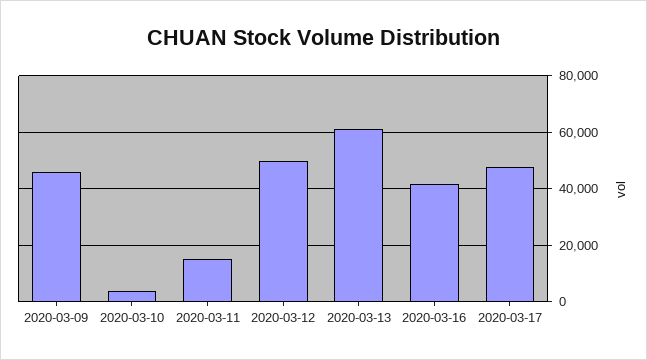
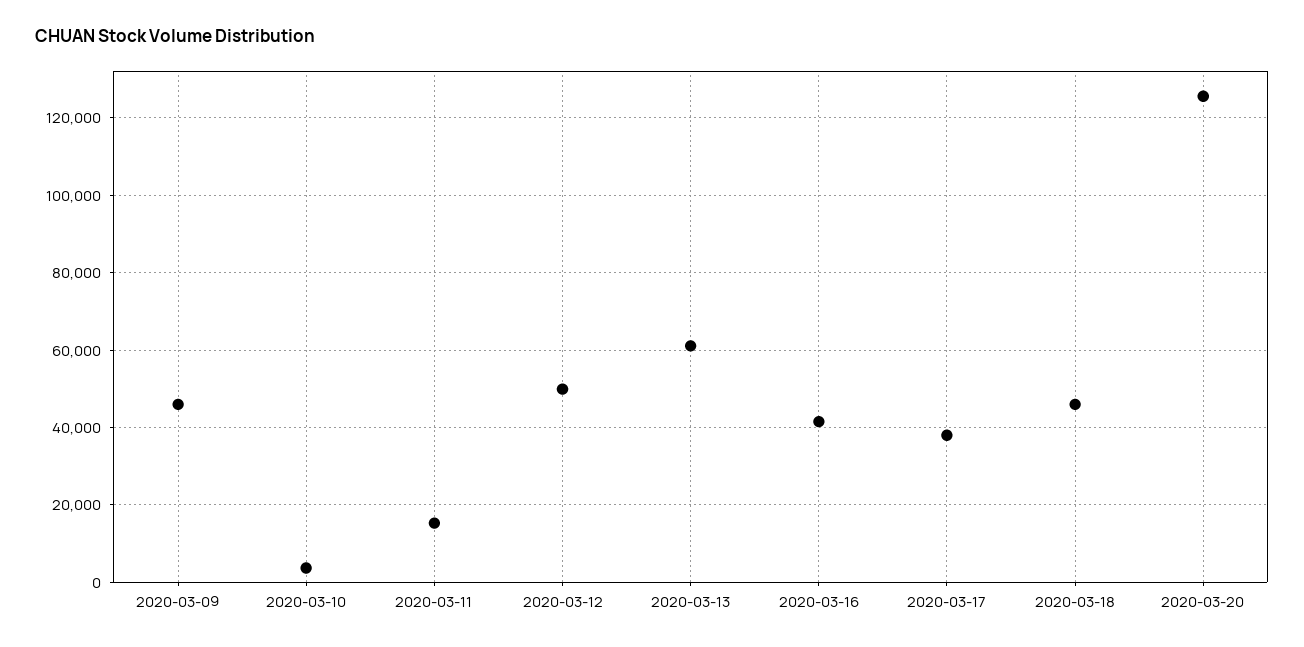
2020-03-17: 47500 -> 38000
2020-03-18: none -> 46000
2020-03-20: none -> 126000

